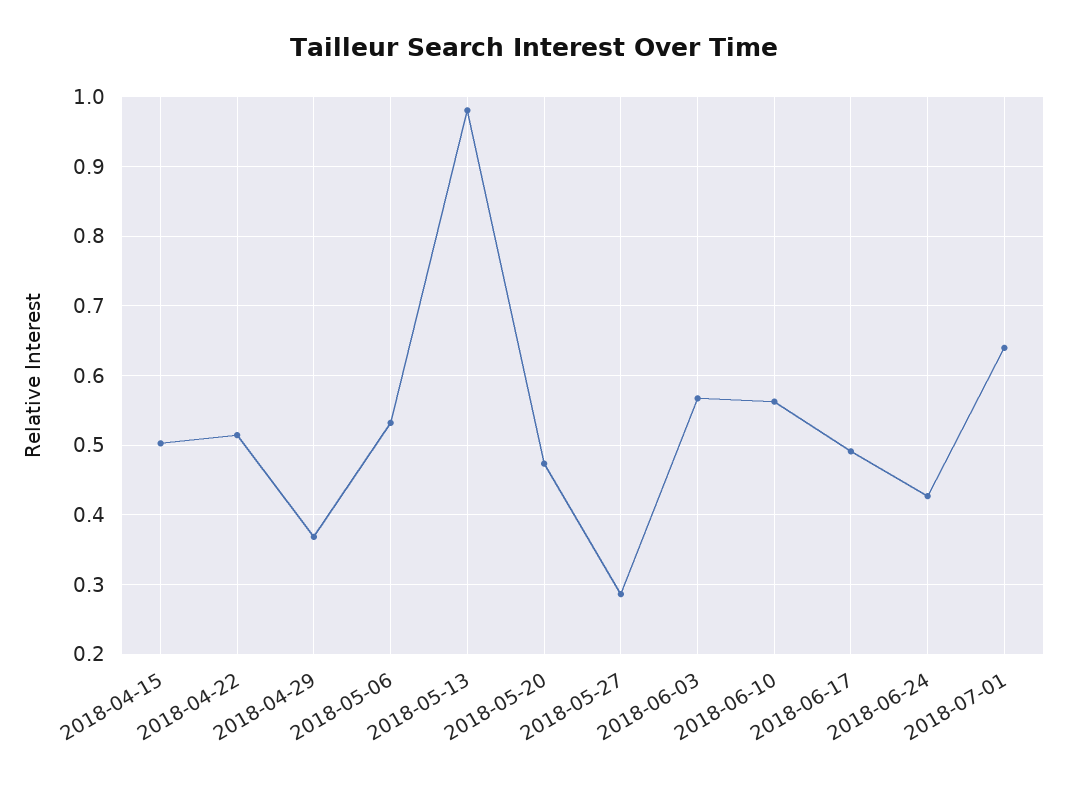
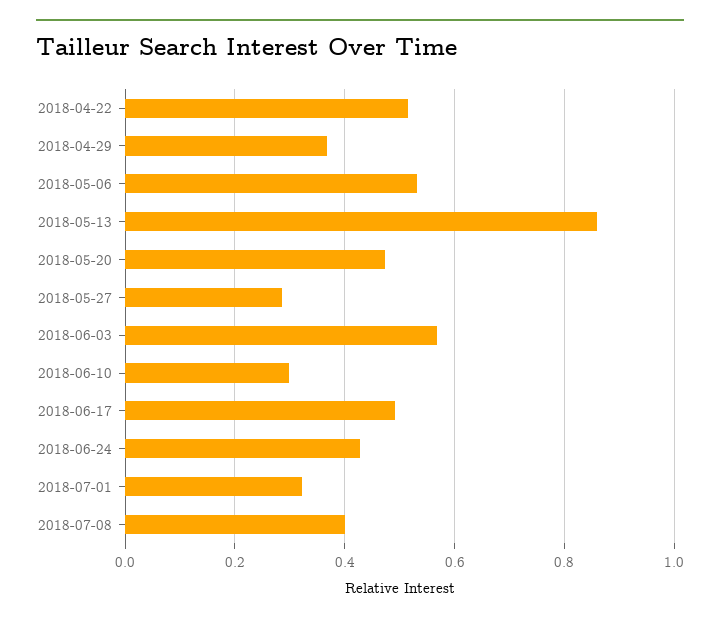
2018-04-15: 0.5 -> none
2018-05-13: 0.98 -> 0.86
2018-06-10: 0.56 -> 0.3
2018-07-01: 0.64 -> 0.32
2018-07-08: none -> 0.4

